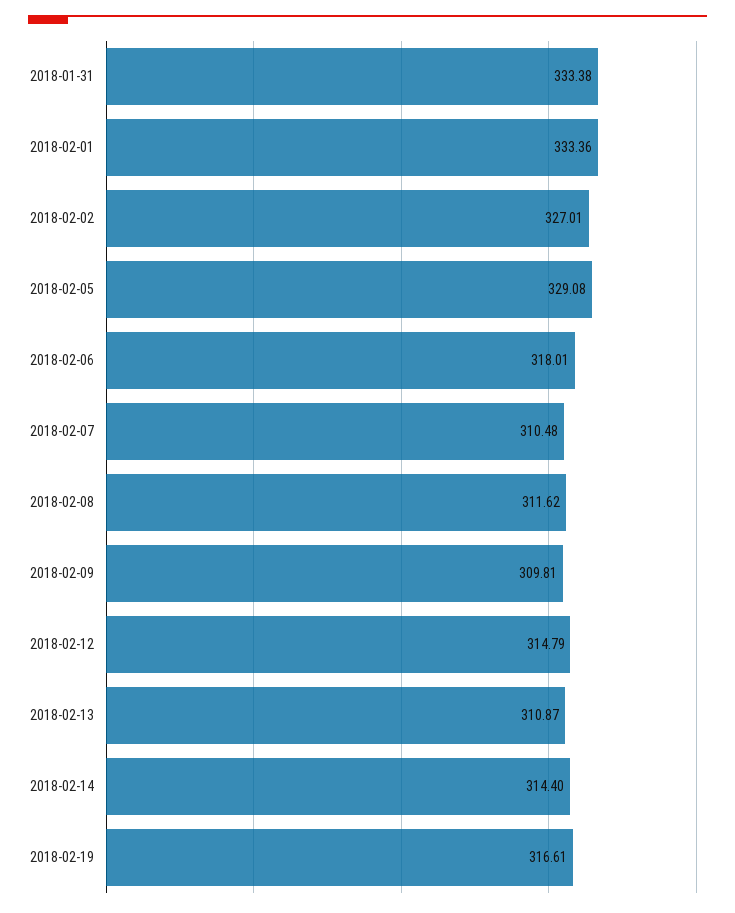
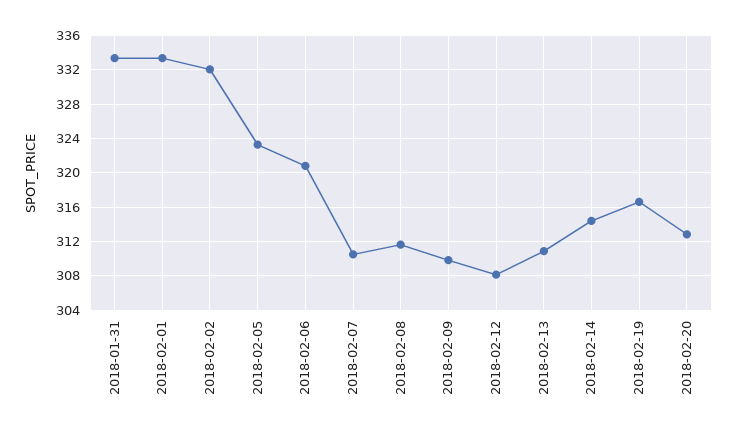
2018-02-02: 327.01 -> 332
2018-02-05: 329.08 -> 323
2018-02-06: 318.01 -> 321
2018-02-12: 314.79 -> 308
2018-02-20: none -> 313

